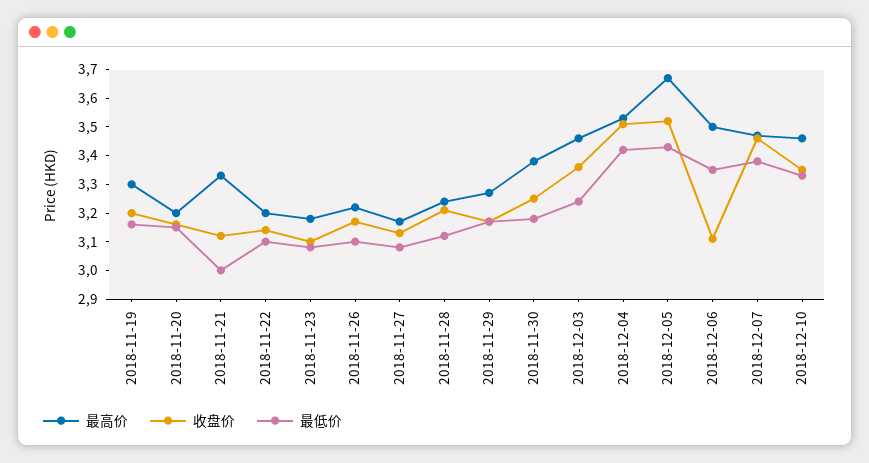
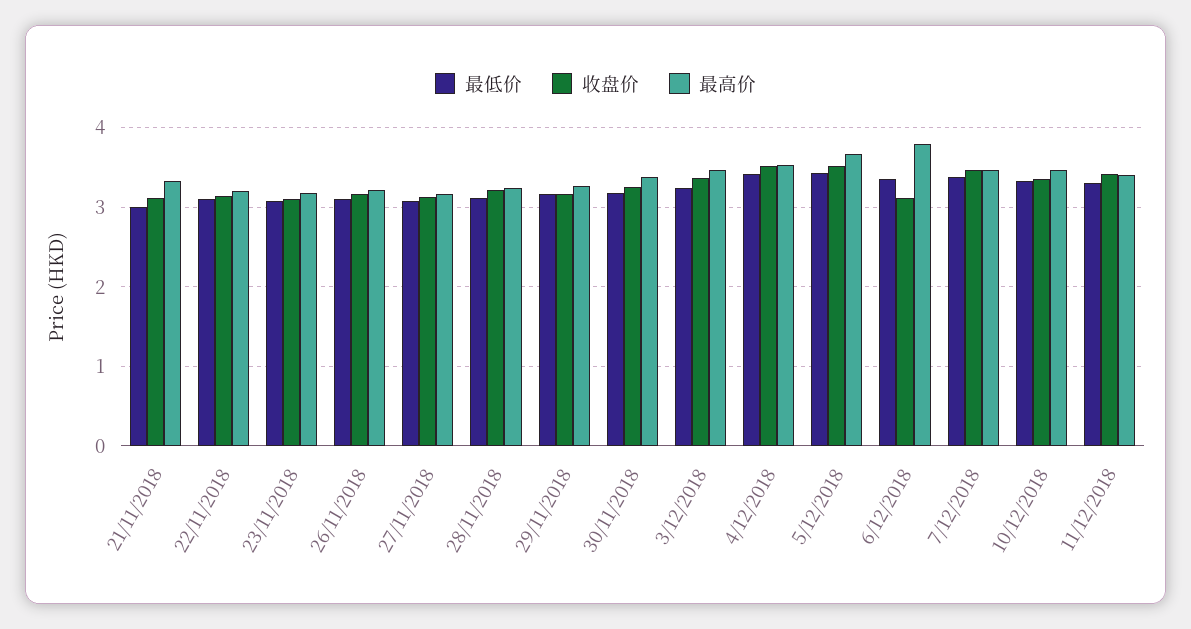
最高价, 2018-11-19: 3.3 -> none
收盘价, 2018-11-19: 3.2 -> none
最低价, 2018-11-19: 3.15 -> none
最高价, 2018-11-20: 3.2 -> none
收盘价, 2018-11-20: 3.15 -> none
最低价, 2018-11-20: 3.15 -> none
最高价, 2018-12-06: 3.5 -> 3.8
最低价, 11/12/2018: none -> 3.3
收盘价, 11/12/2018: none -> 3.4
最高价, 11/12/2018: none -> 3.4

